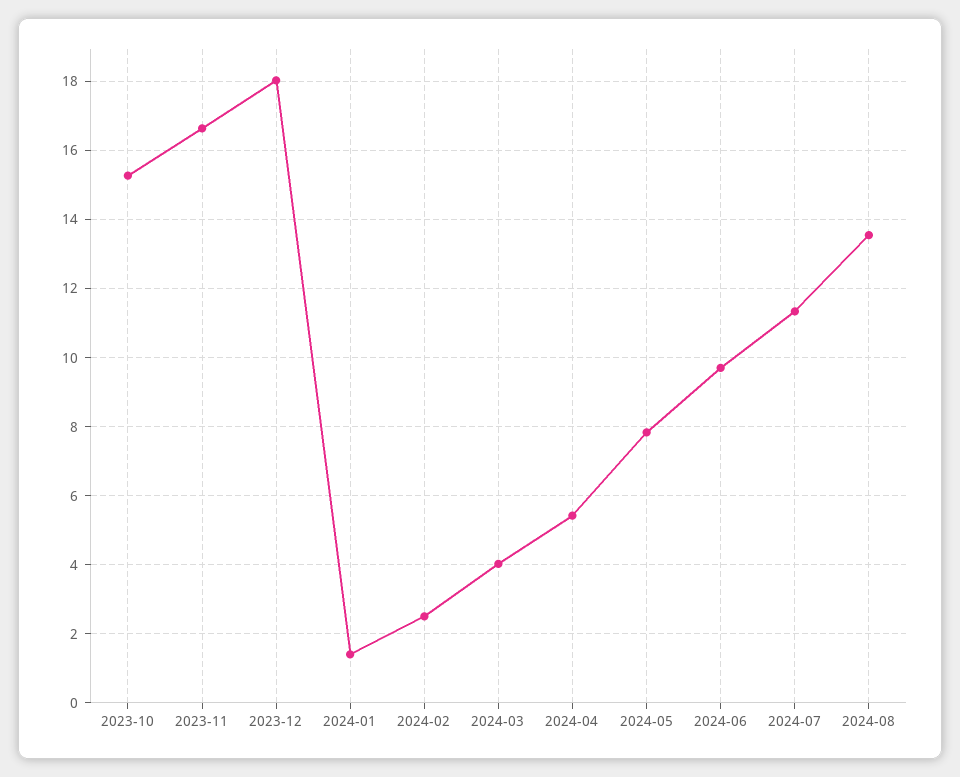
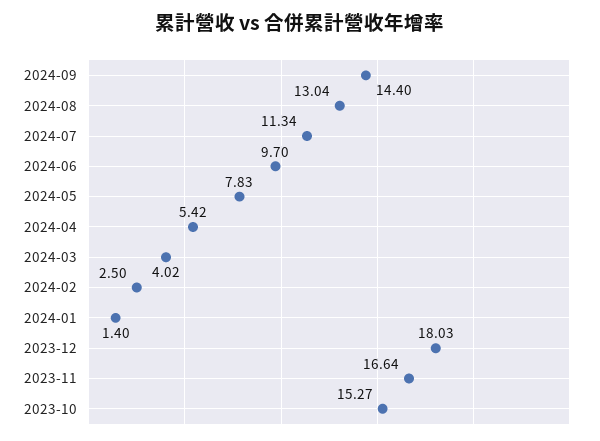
2024-08: 13.6 -> 13.04
2024-09: none -> 14.4

